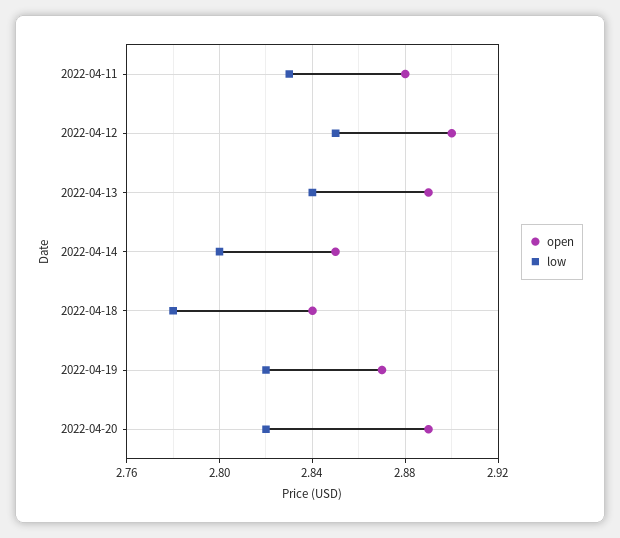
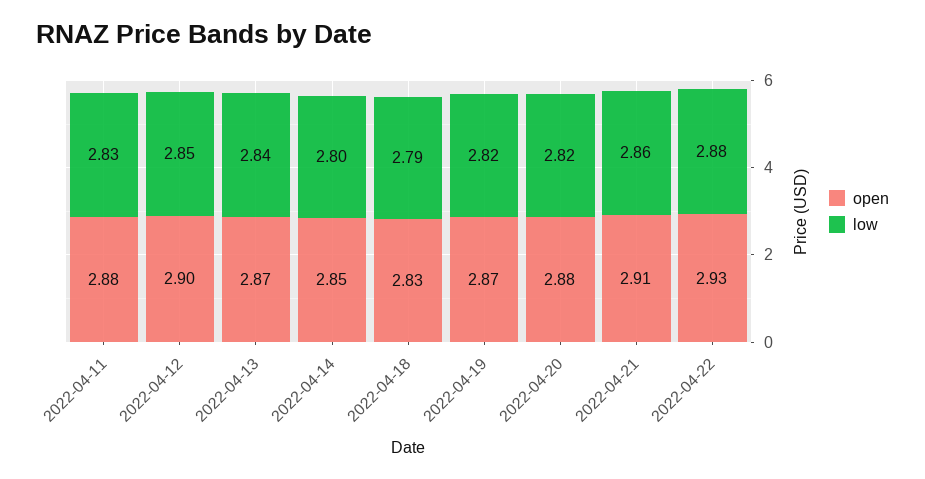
open, 2022-04-13: 2.89 -> 2.87
open, 2022-04-18: 2.84 -> 2.83
low, 2022-04-18: 2.78 -> 2.79
open, 2022-04-20: 2.89 -> 2.88
open, 2022-04-21: none -> 2.91
low, 2022-04-21: none -> 2.86
open, 2022-04-22: none -> 2.93
low, 2022-04-22: none -> 2.88

